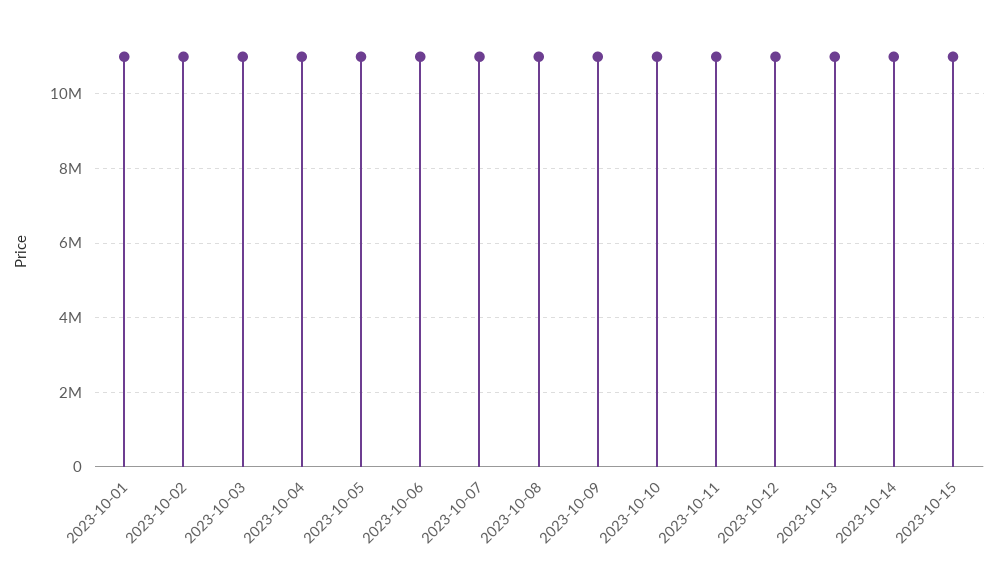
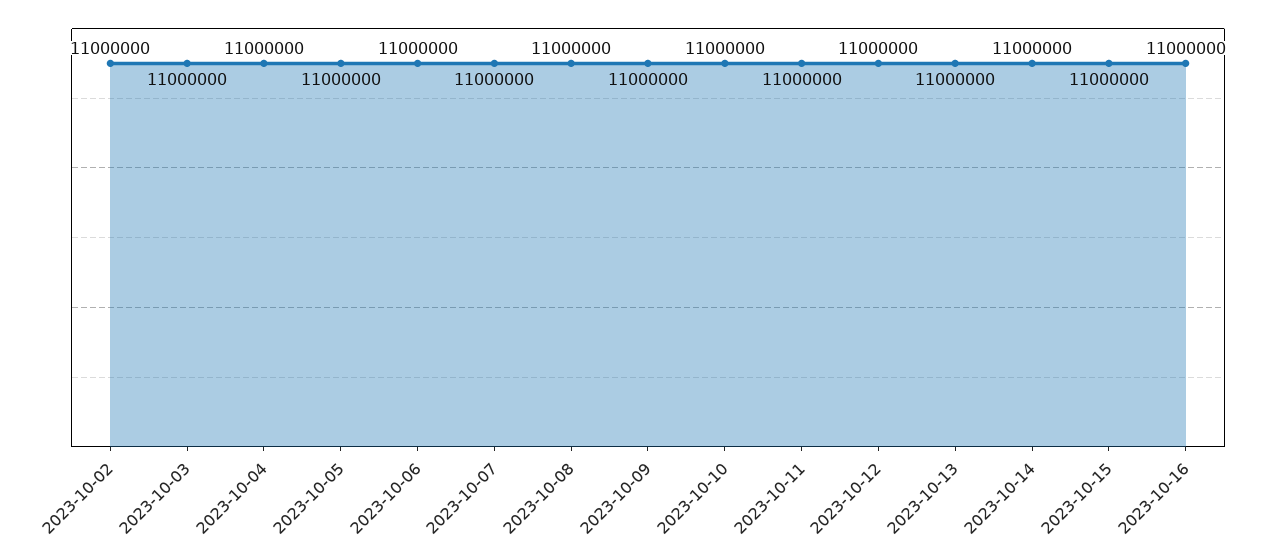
2023-10-01: 11000000 -> none
2023-10-16: none -> 11000000

